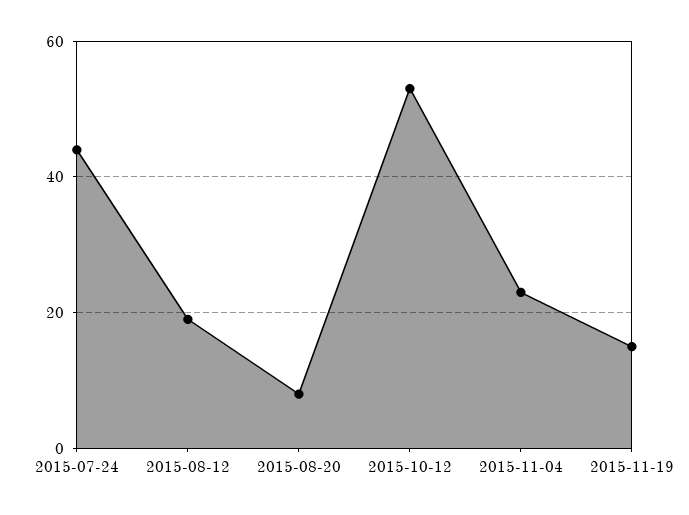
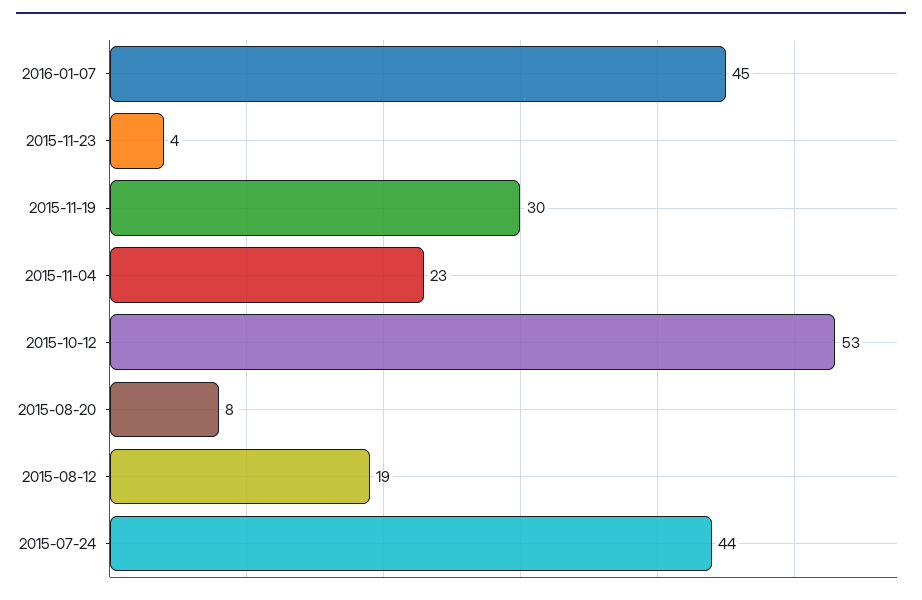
2015-11-19: 15 -> 30
2016-01-07: none -> 45
2015-11-23: none -> 4

